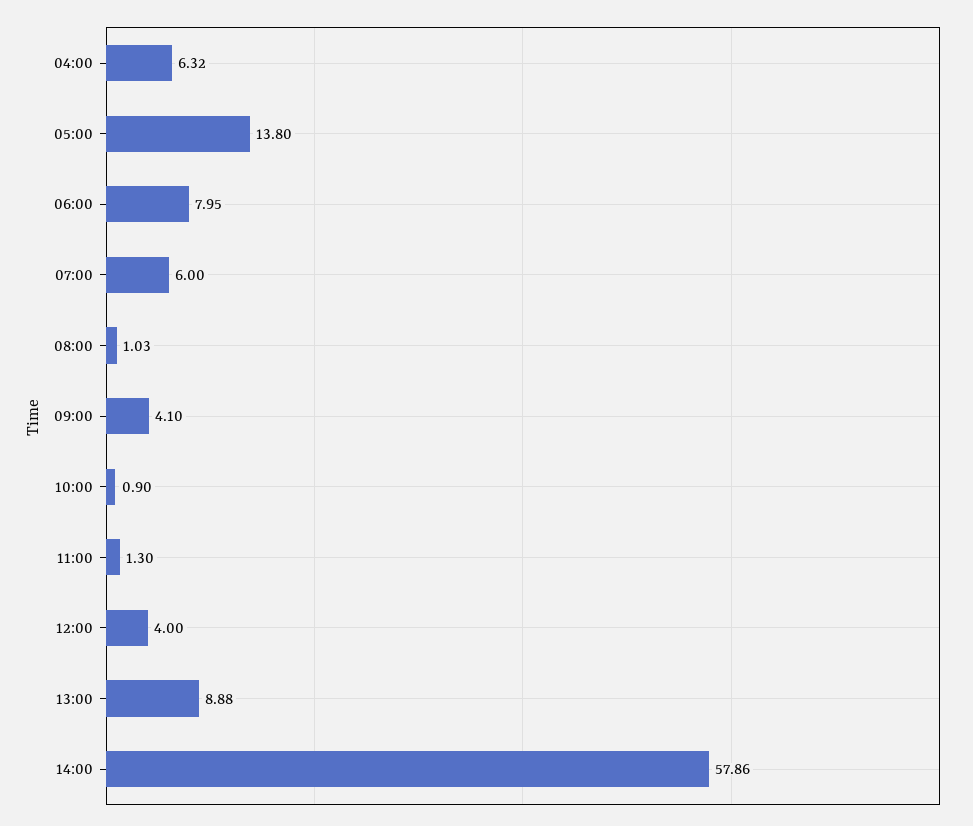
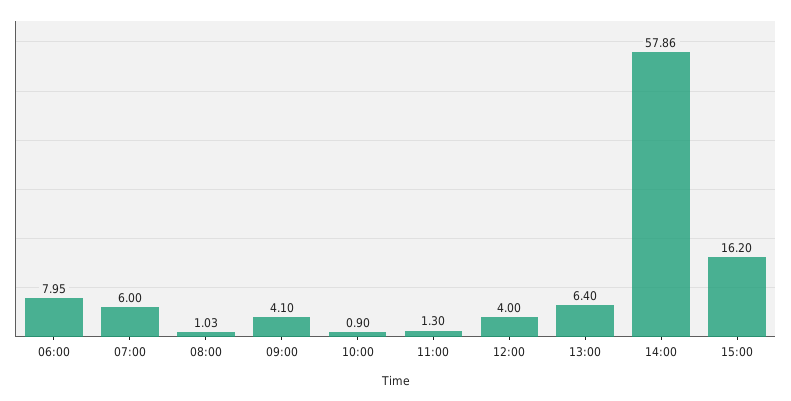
04:00: 6.32 -> none
05:00: 13.8 -> none
13:00: 8.88 -> 6.4
15:00: none -> 16.2

